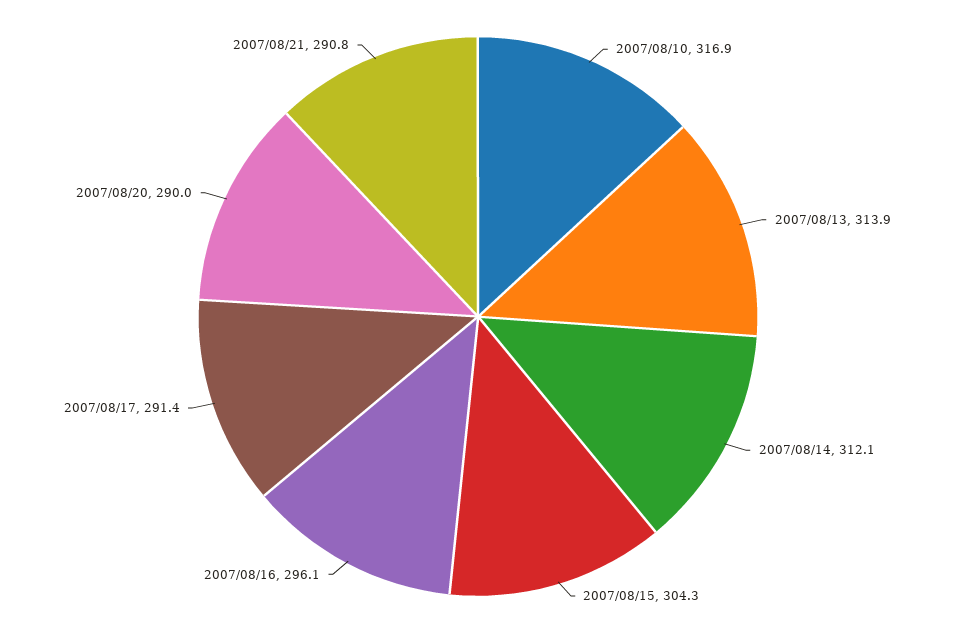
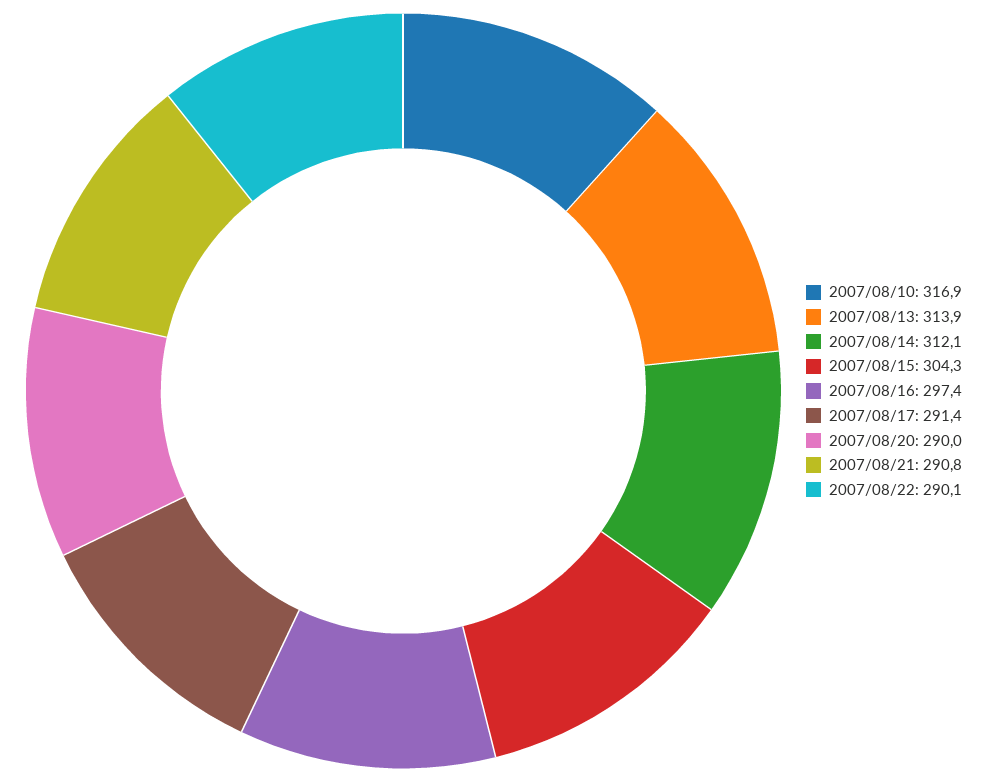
2007/08/16: 296.1 -> 297.4
2007/08/22: none -> 290.1

